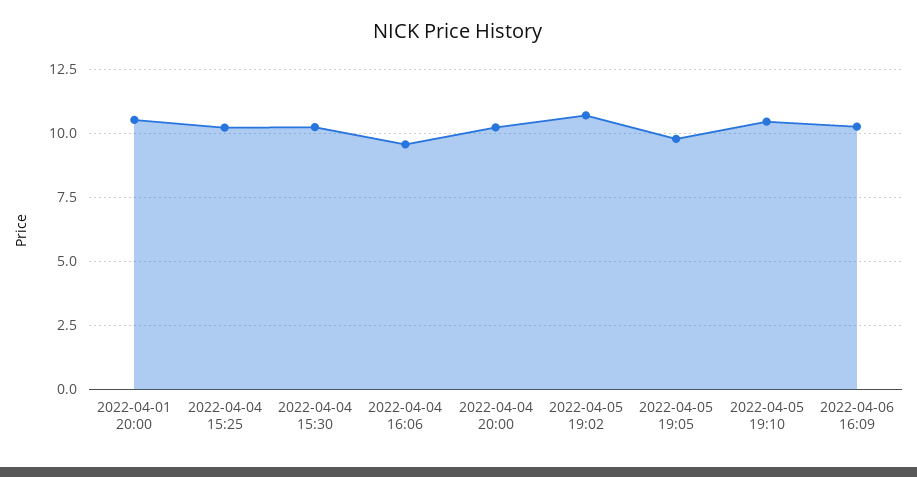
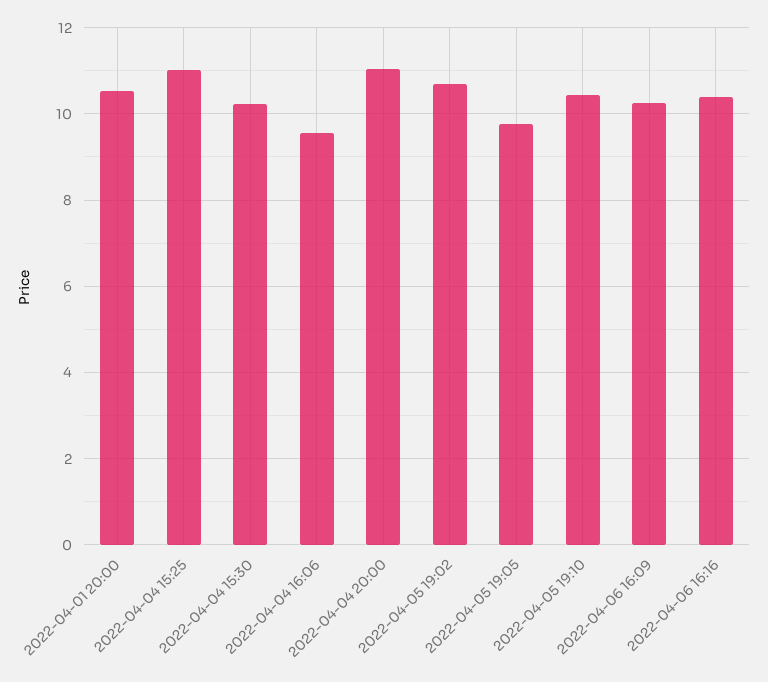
2022-04-04 15:25: 10.25 -> 11
2022-04-04 20:00: 10.25 -> 11
2022-04-06 16:16: none -> 10.4

